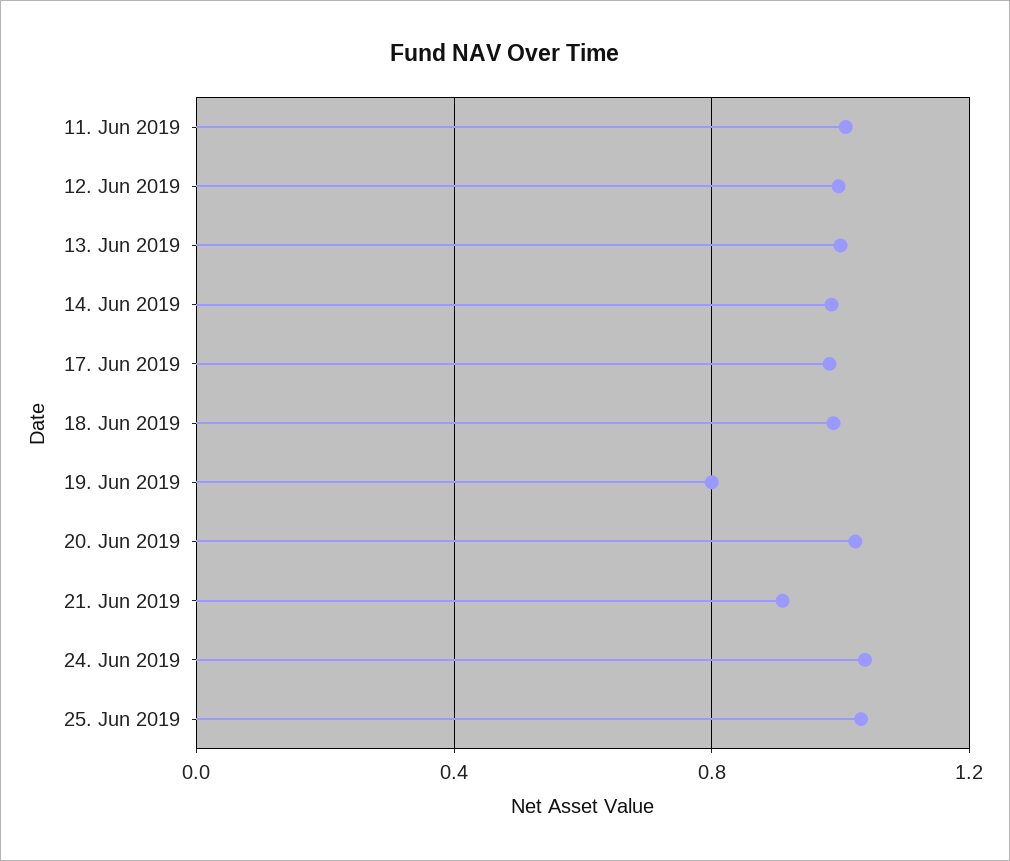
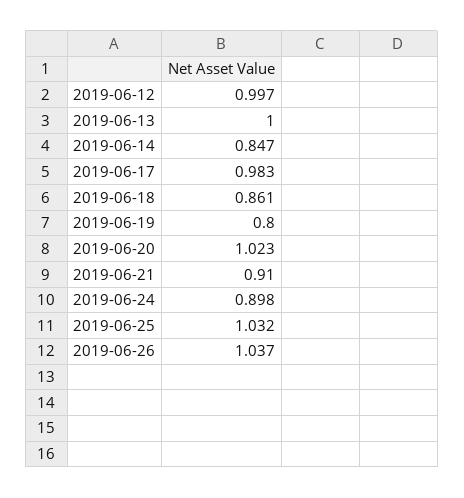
11. Jun 2019: 1 -> none
14. Jun 2019: 1 -> 0.847
18. Jun 2019: 1 -> 0.861
24. Jun 2019: 1.05 -> 0.898
2019-06-26: none -> 1.037

